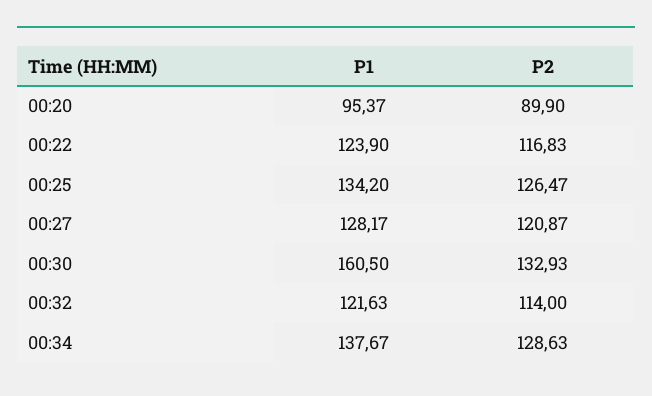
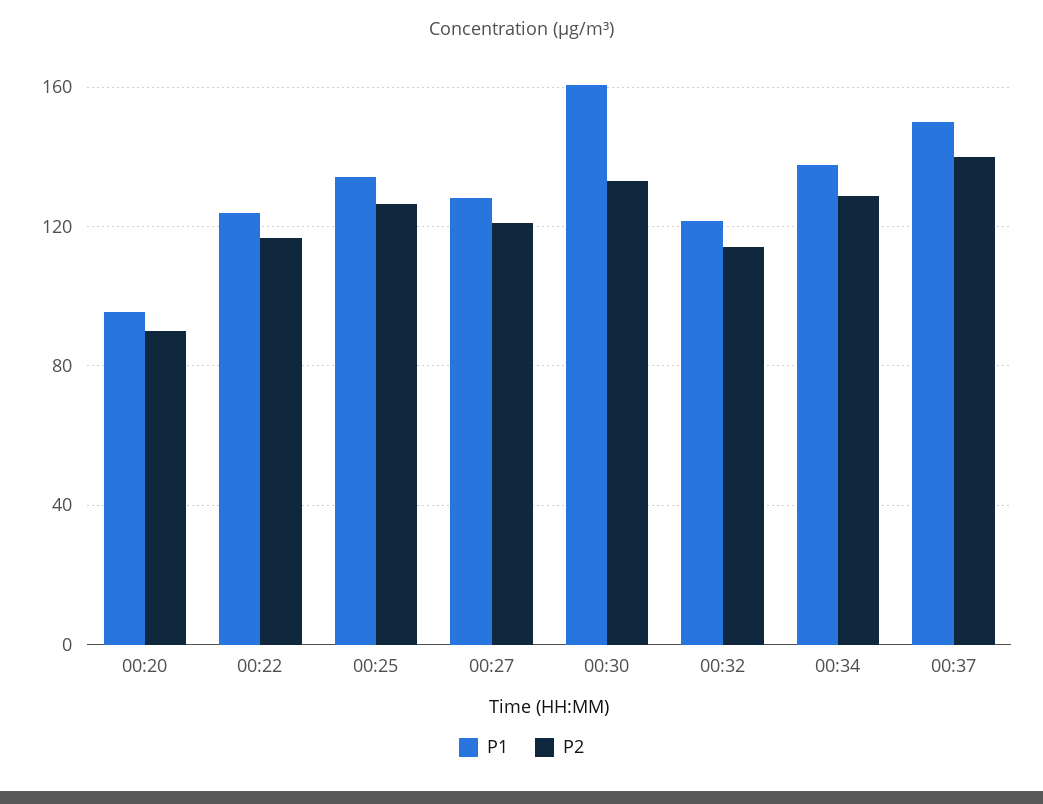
P1, 00:37: none -> 150
P2, 00:37: none -> 140

